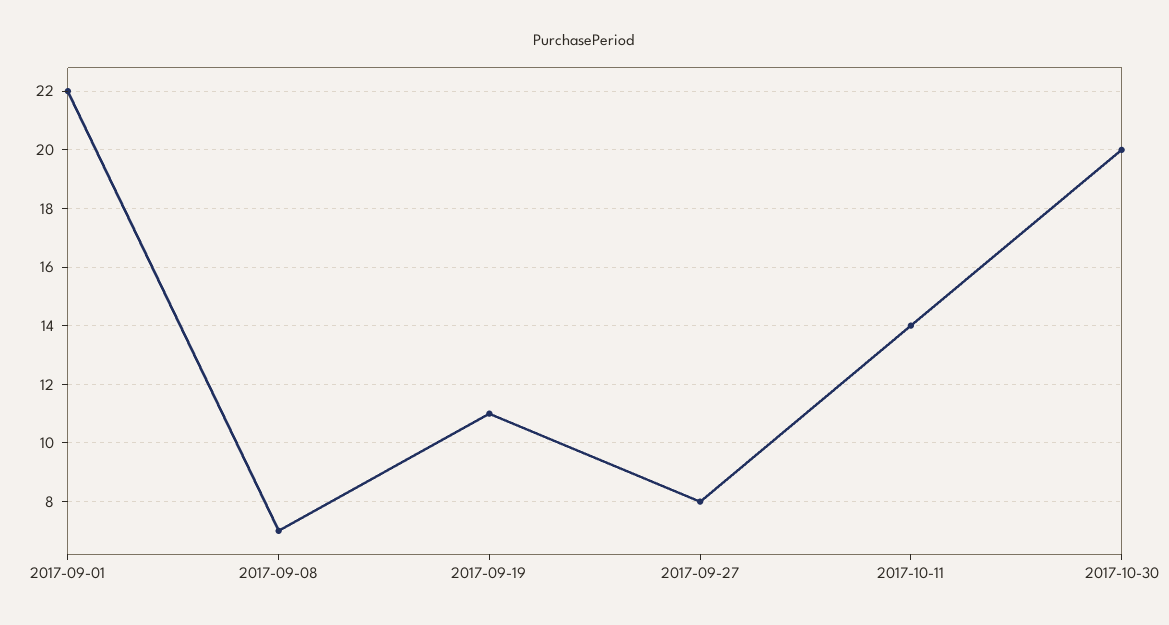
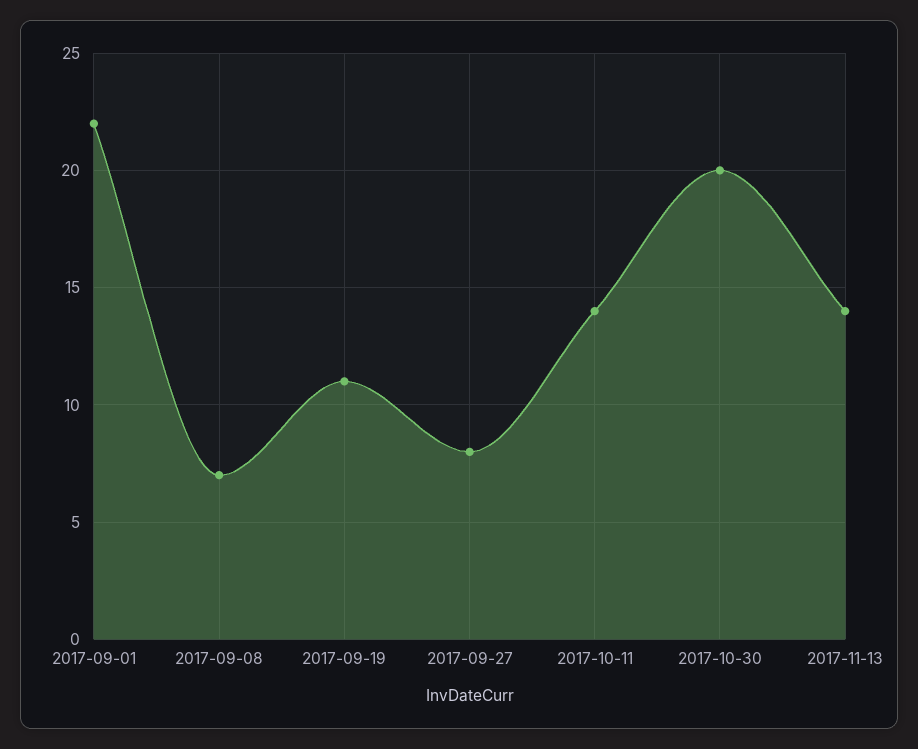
2017-11-13: none -> 14

